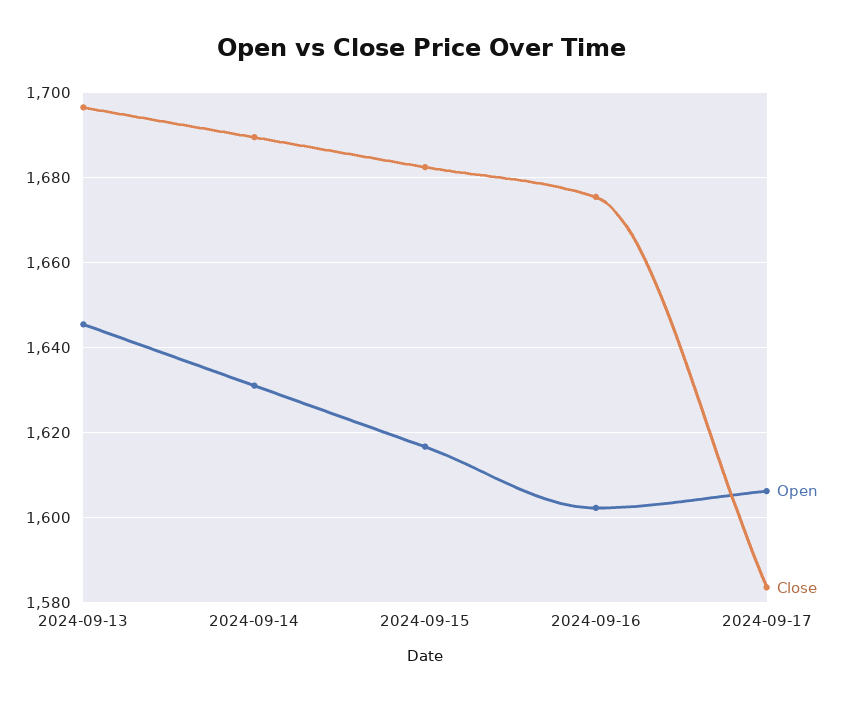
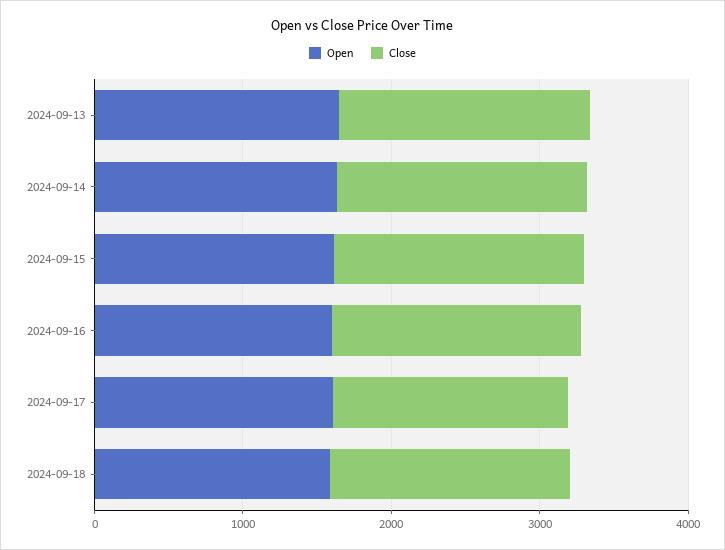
Open, 2024-09-18: none -> 1600
Close, 2024-09-18: none -> 1600

